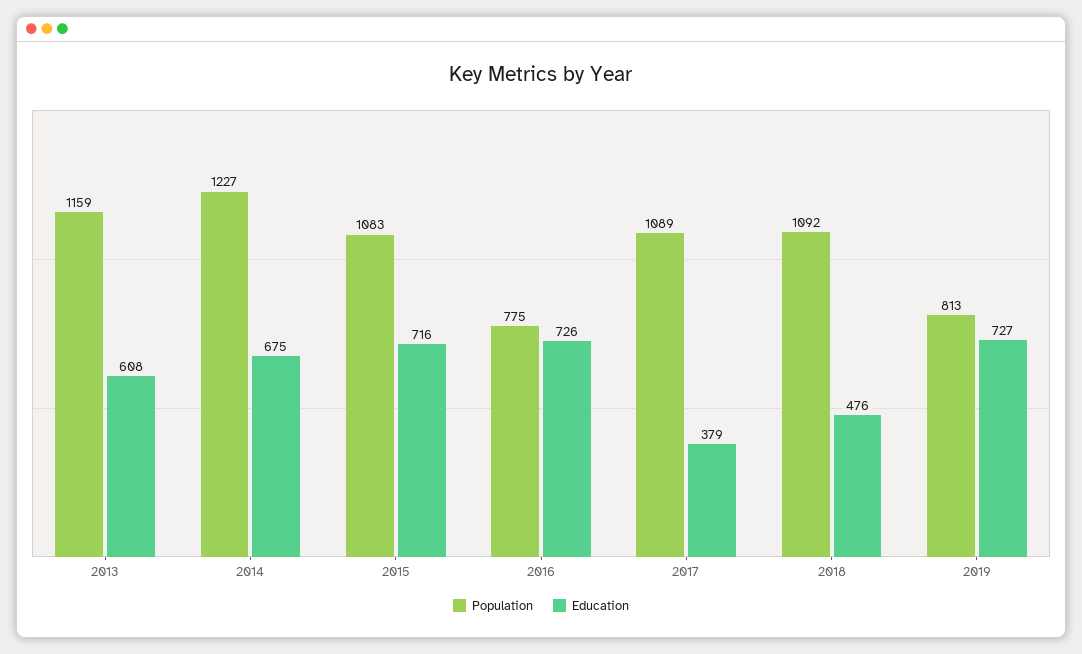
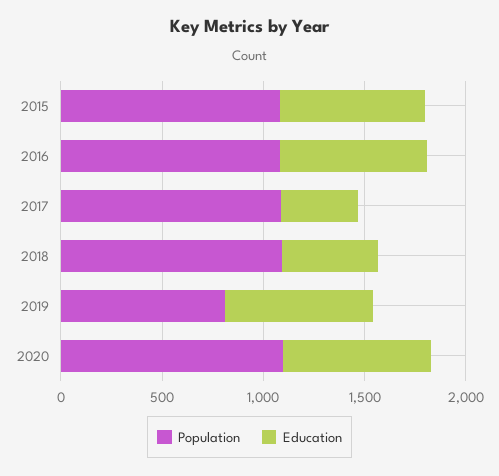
Population, 2013: 1159 -> none
Education, 2013: 608 -> none
Population, 2014: 1227 -> none
Education, 2014: 675 -> none
Population, 2016: 775 -> 1100
Population, 2020: none -> 1100
Education, 2020: none -> 700

